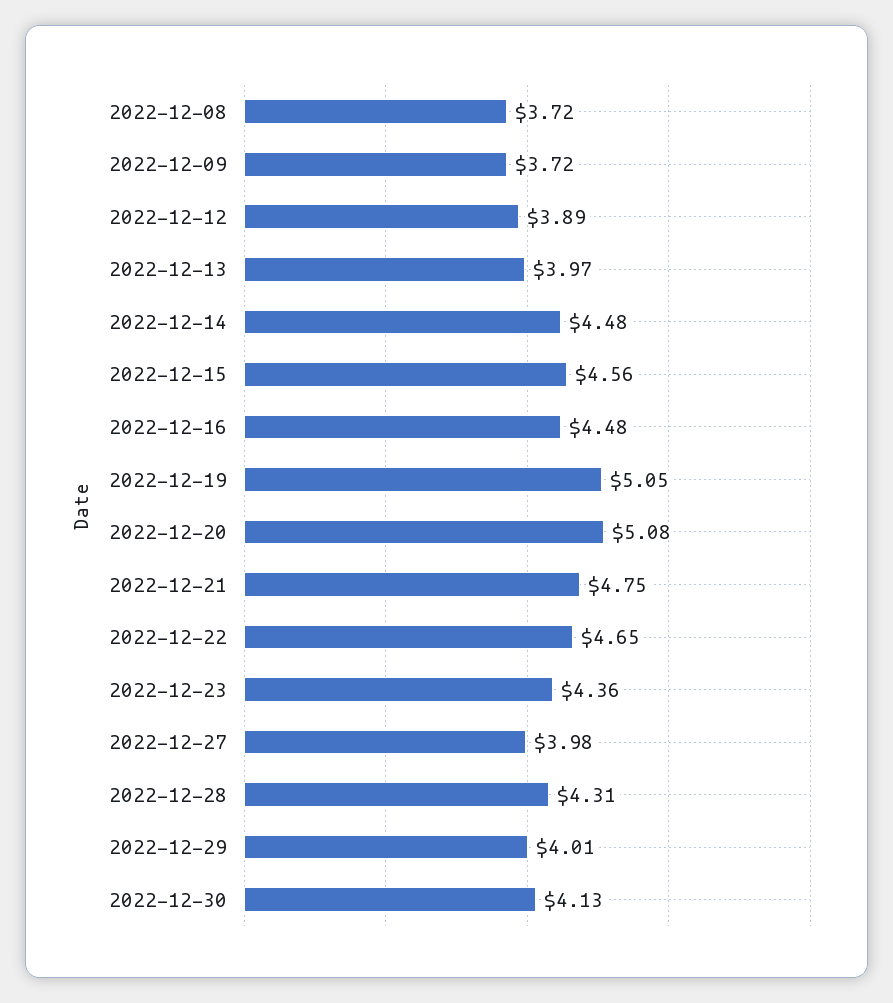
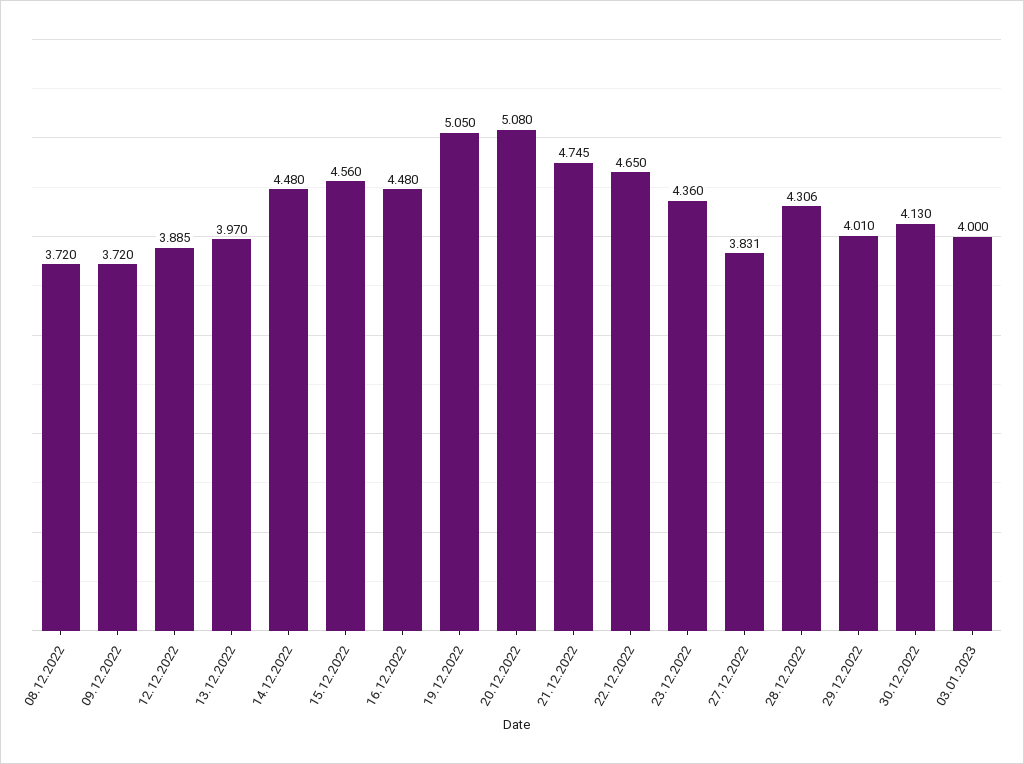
2022-12-27: 3.98 -> 3.831
03.01.2023: none -> 4

